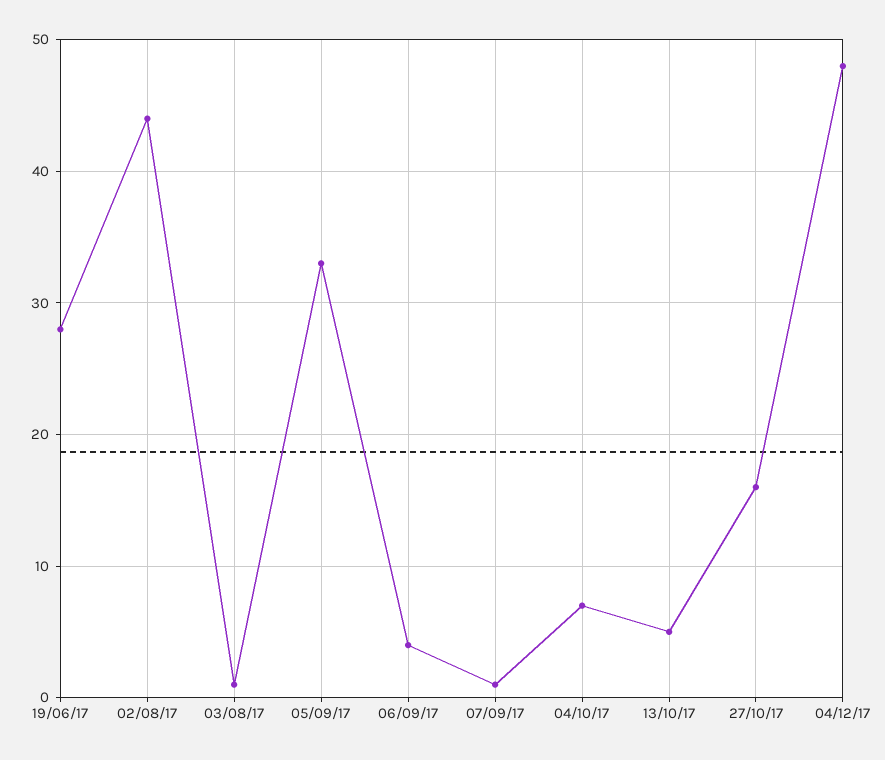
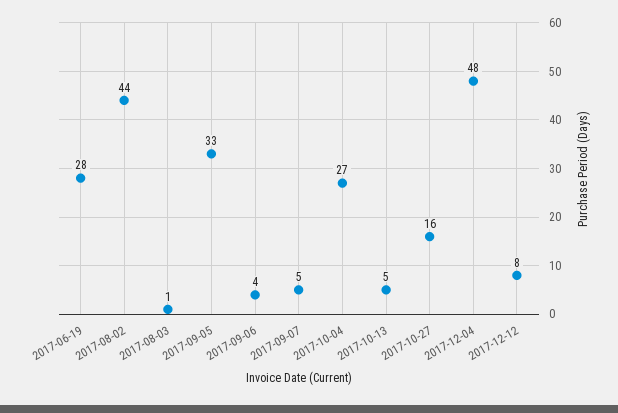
07/09/17: 1 -> 5
04/10/17: 7 -> 27
2017-12-12: none -> 8

